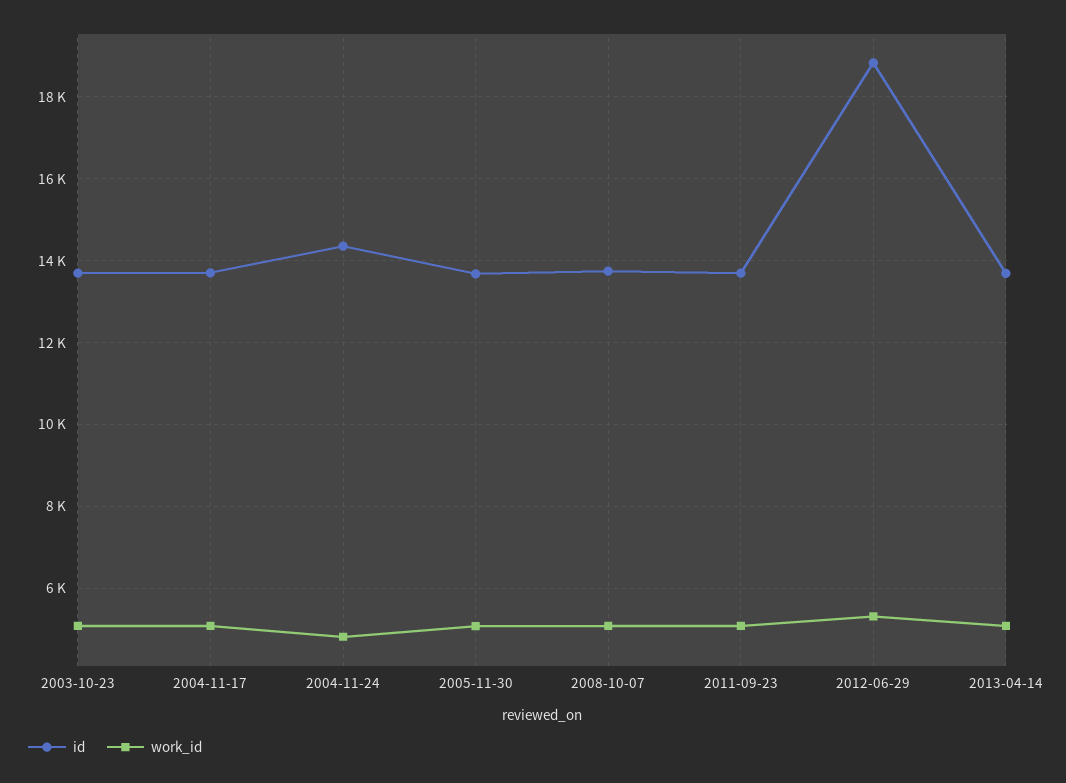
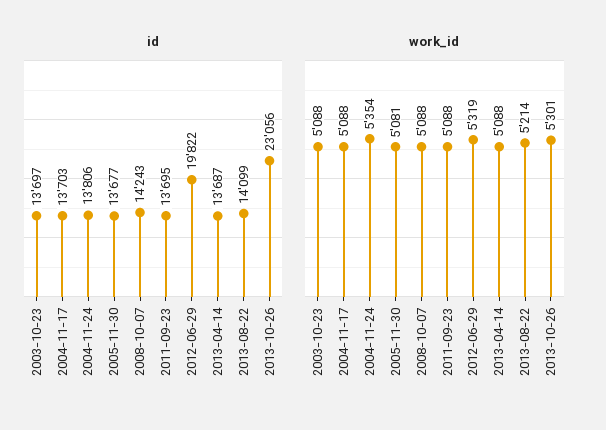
id, 2004-11-24: 14400 -> 13806
work_id, 2004-11-24: 4800 -> 5354
id, 2008-10-07: 13800 -> 14243
id, 2012-06-29: 18800 -> 19822
id, 2013-08-22: none -> 14099
id, 2013-10-26: none -> 23056
work_id, 2013-08-22: none -> 5214
work_id, 2013-10-26: none -> 5301

